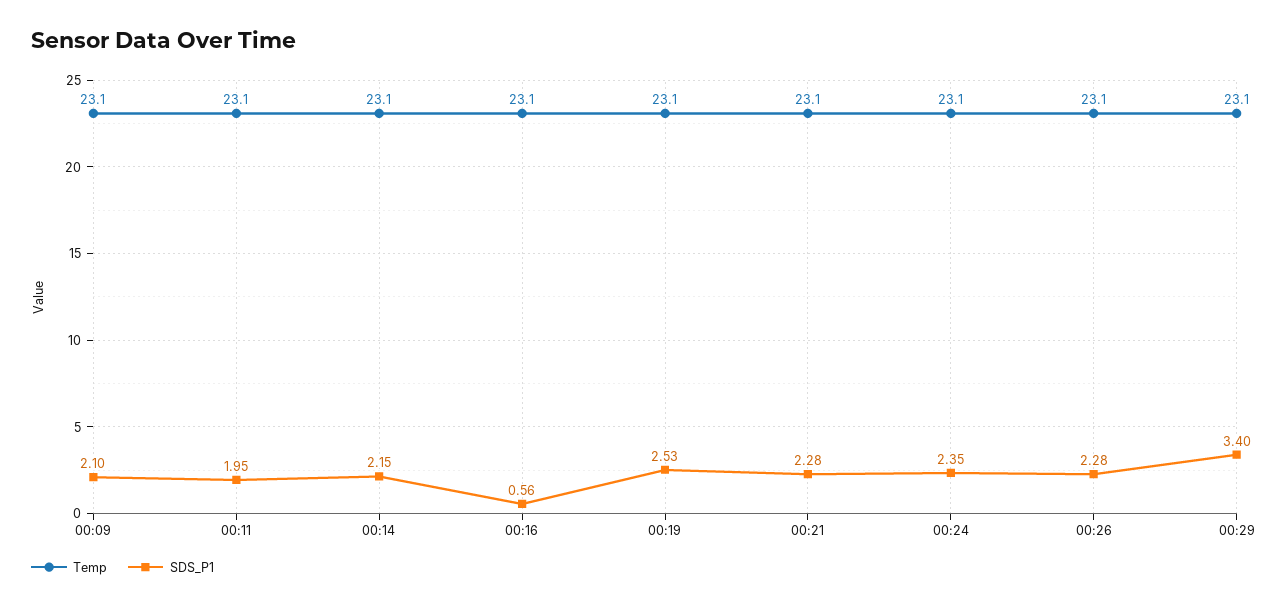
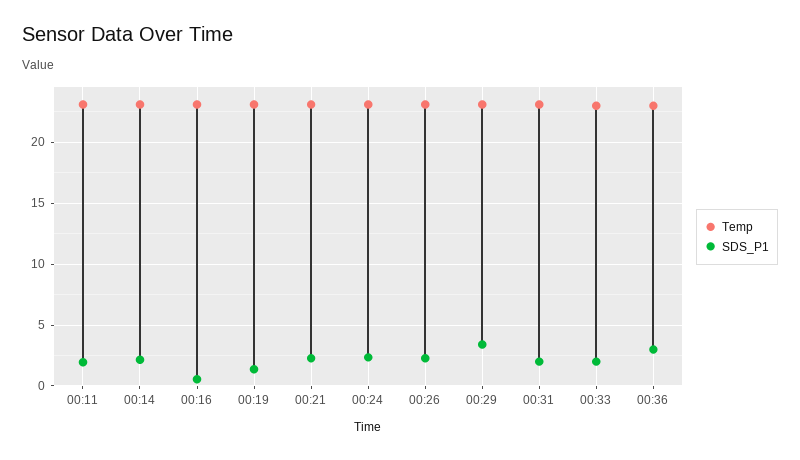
Temp, 00:09: 23.1 -> none
SDS_P1, 00:09: 2.1 -> none
SDS_P1, 00:19: 2.53 -> 1.5
Temp, 00:31: none -> 23
SDS_P1, 00:31: none -> 2
Temp, 00:33: none -> 23
SDS_P1, 00:33: none -> 2
Temp, 00:36: none -> 23
SDS_P1, 00:36: none -> 3

